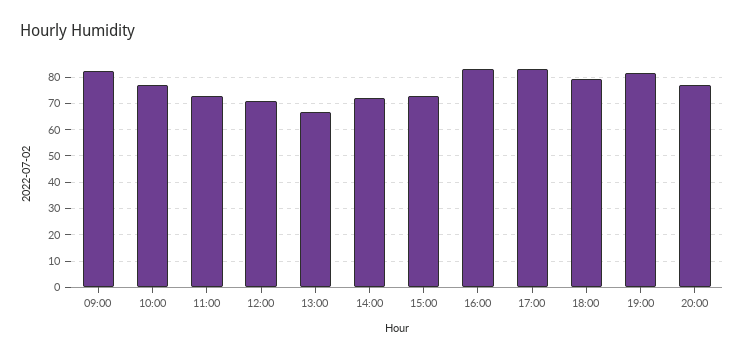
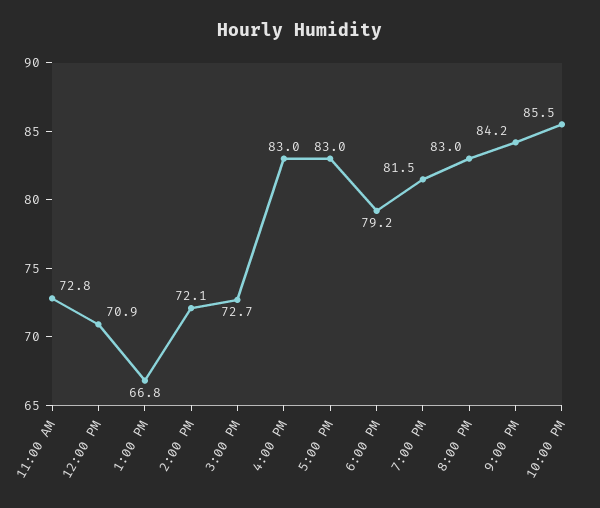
09:00: 82.5 -> none
10:00: 77.5 -> none
20:00: 77.5 -> 83
9:00 PM: none -> 84.2
10:00 PM: none -> 85.5

